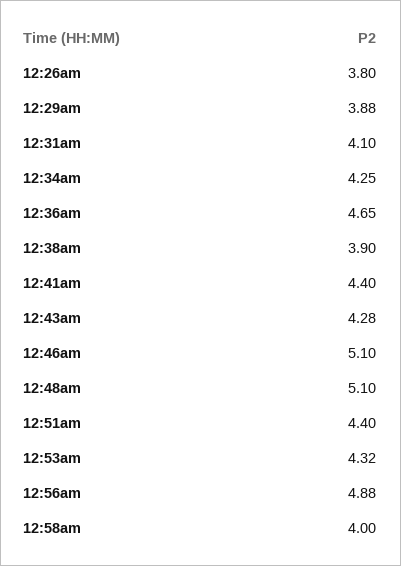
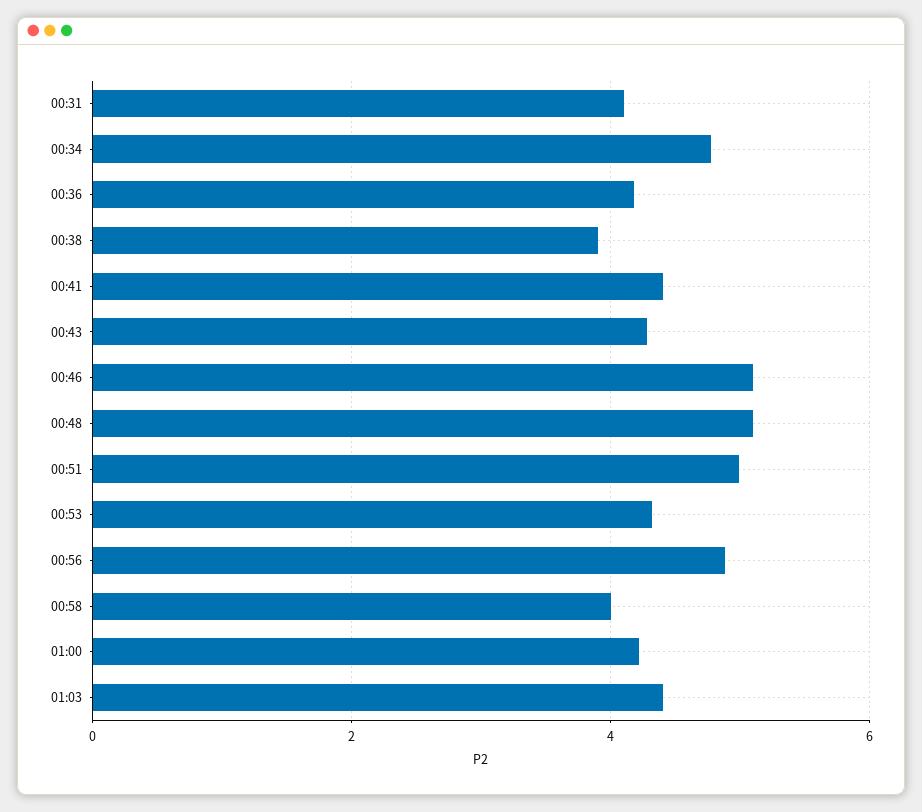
12:26am: 3.8 -> none
12:29am: 3.88 -> none
12:34am: 4.25 -> 4.8
12:36am: 4.65 -> 4.2
12:51am: 4.4 -> 5
01:00: none -> 4.2
01:03: none -> 4.4

